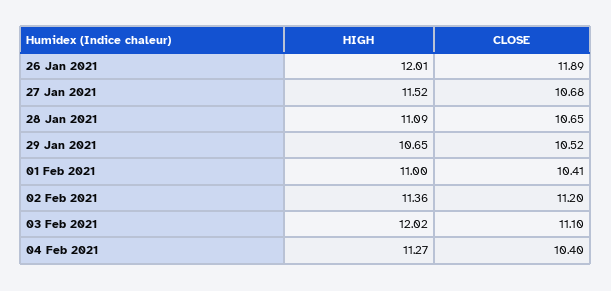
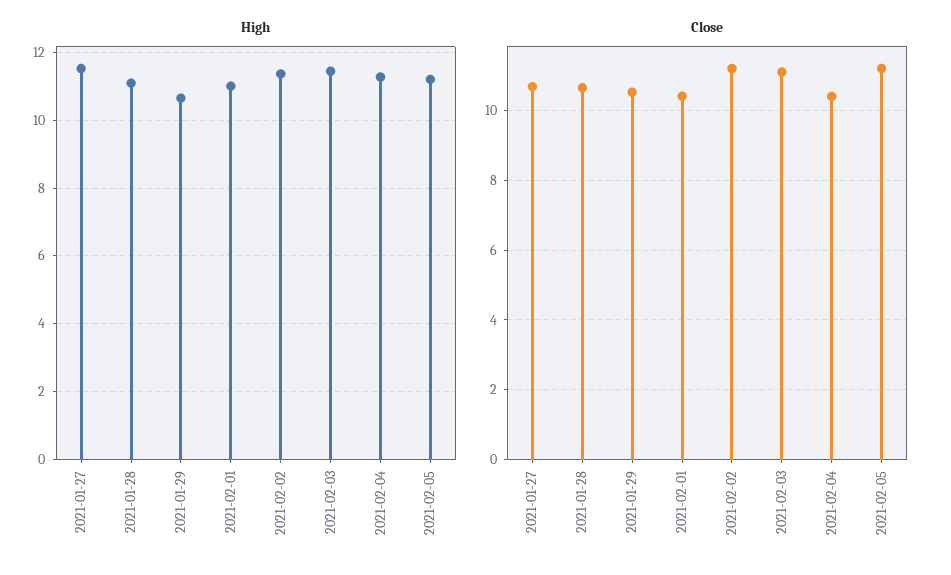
HIGH, 26 Jan 2021: 12.01 -> none
CLOSE, 26 Jan 2021: 11.89 -> none
HIGH, 03 Feb 2021: 12.02 -> 11.4
HIGH, 2021-02-05: none -> 11.2
CLOSE, 2021-02-05: none -> 11.2

